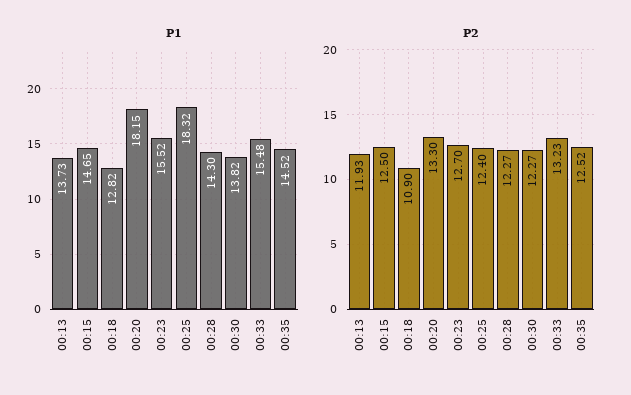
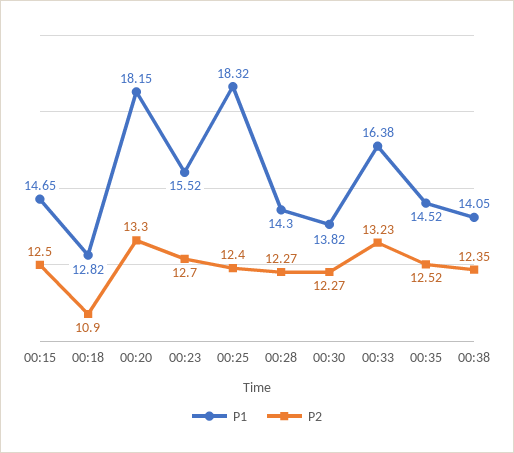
P1, 00:13: 13.73 -> none
P1, 00:33: 15.48 -> 16.38
P2, 00:13: 11.93 -> none
P1, 00:38: none -> 14.05
P2, 00:38: none -> 12.35

